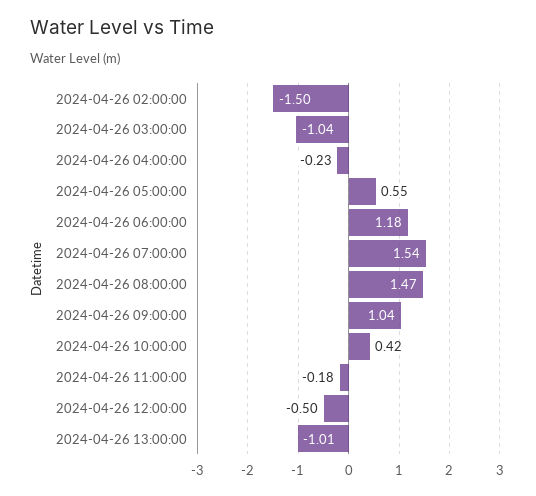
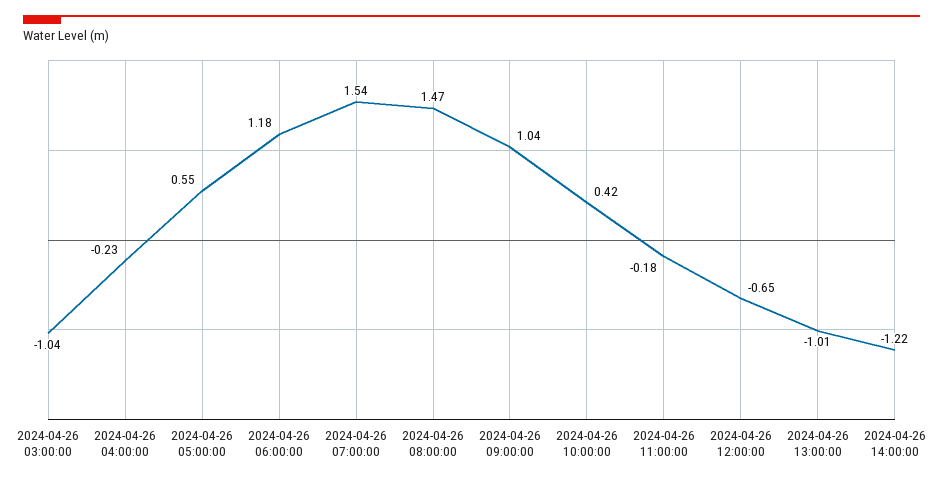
2024-04-26 02:00:00: -1.5 -> none
2024-04-26 12:00:00: -0.5 -> -0.65
2024-04-26 14:00:00: none -> -1.22

